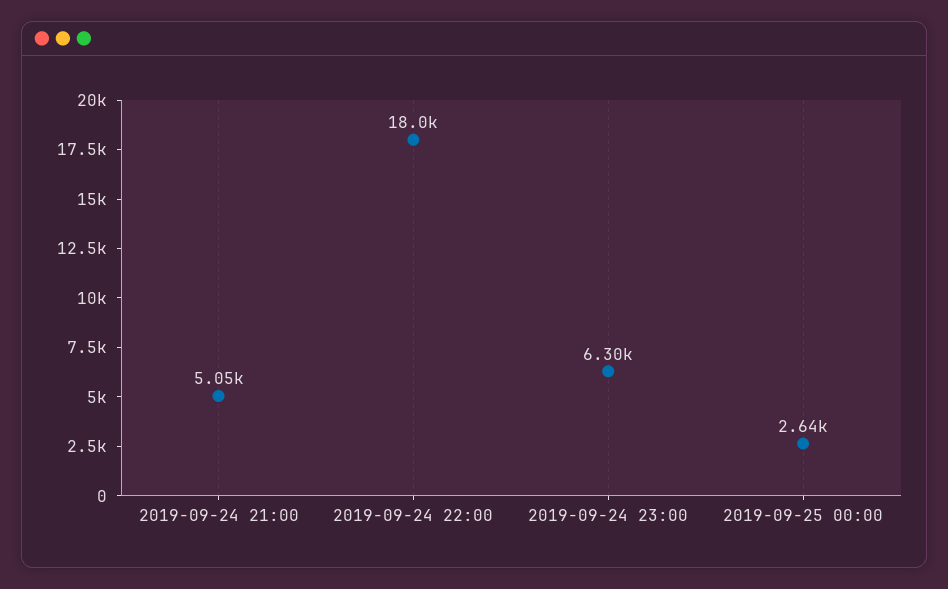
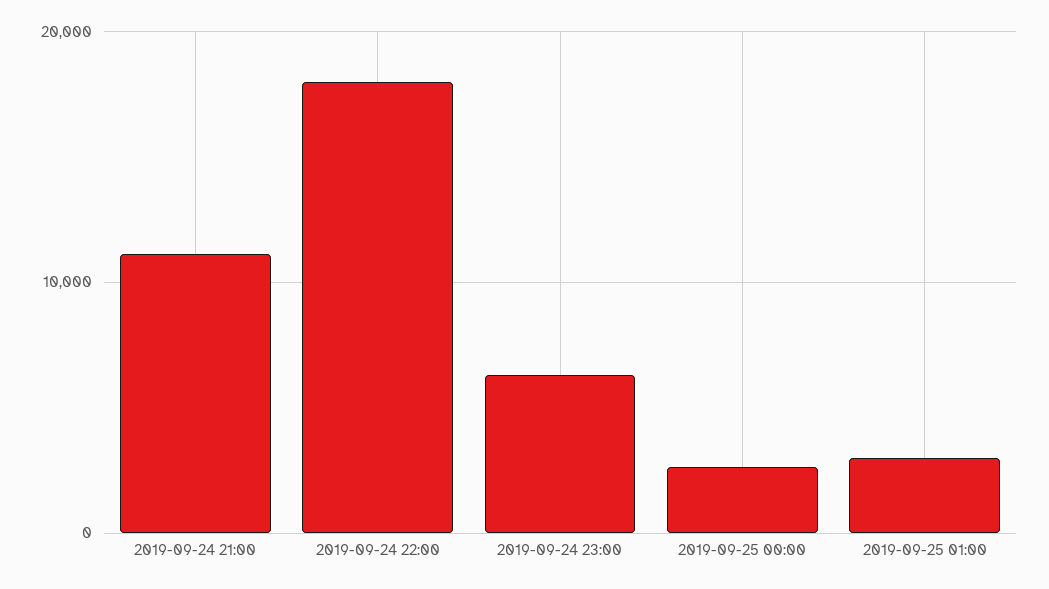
2019-09-24 21:00: 5050 -> 11000
2019-09-25 01:00: none -> 3000

